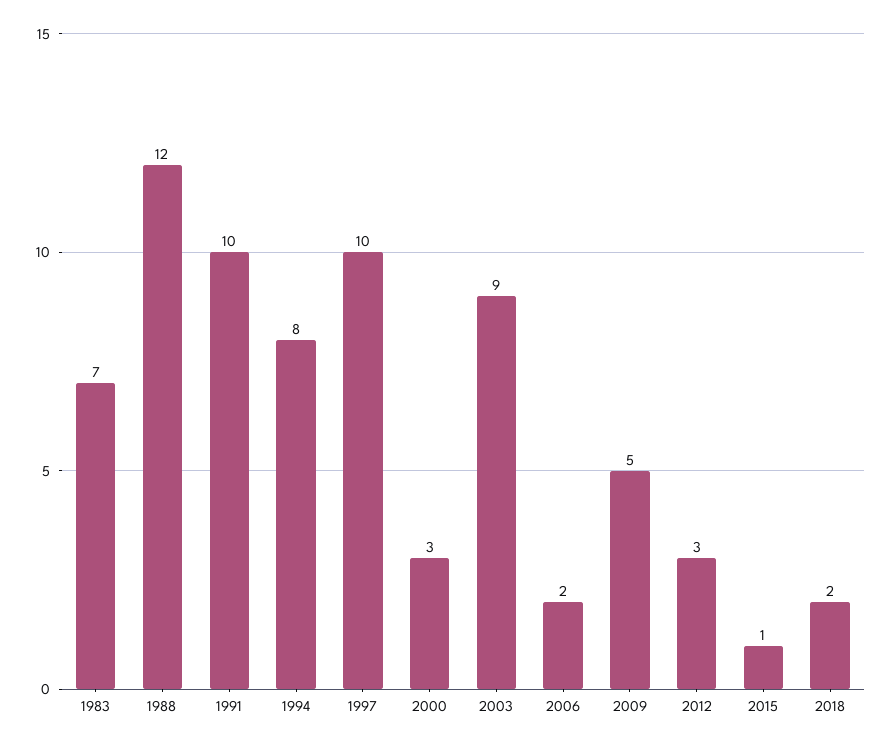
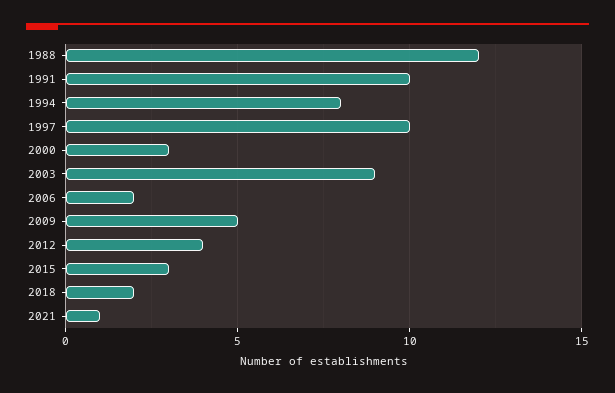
1983: 7 -> none
2012: 3 -> 4
2015: 1 -> 3
2021: none -> 1

